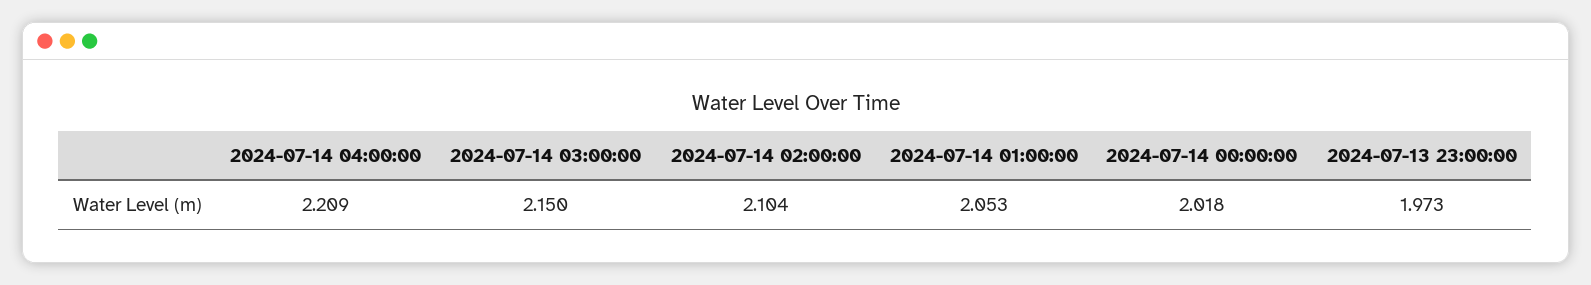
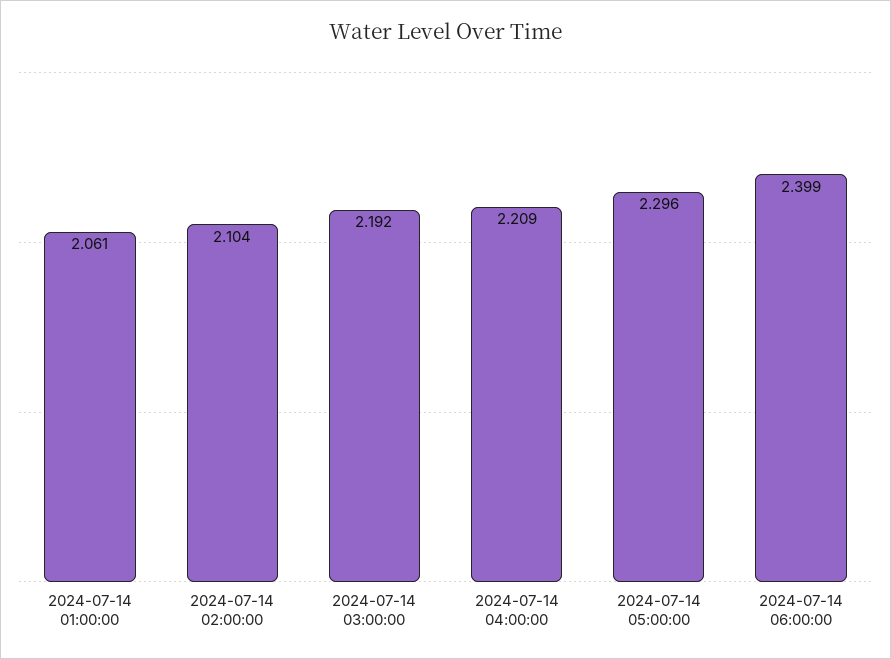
2024-07-14 03:00:00: 2.15 -> 2.192
2024-07-14 01:00:00: 2.053 -> 2.061
2024-07-14 00:00:00: 2.018 -> none
2024-07-13 23:00:00: 1.973 -> none
2024-07-14 05:00:00: none -> 2.296
2024-07-14 06:00:00: none -> 2.399

